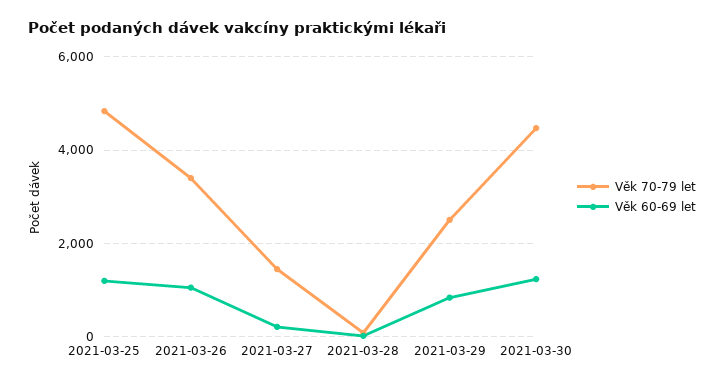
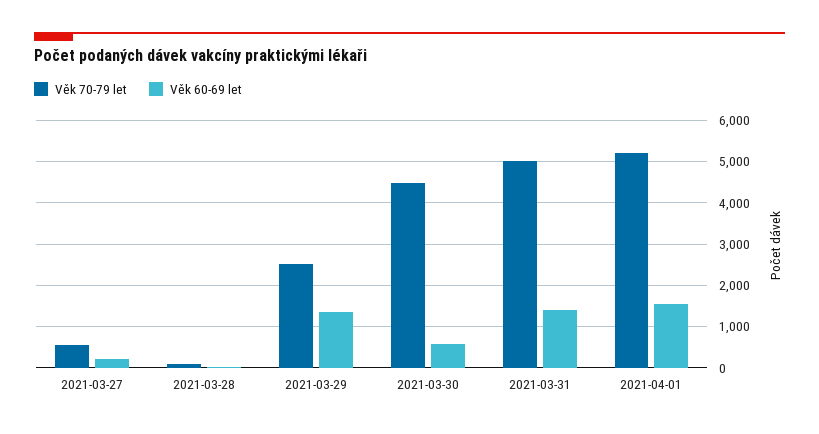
Věk 70-79 let, 2021-03-25: 4800 -> none
Věk 60-69 let, 2021-03-25: 1200 -> none
Věk 70-79 let, 2021-03-26: 3400 -> none
Věk 60-69 let, 2021-03-26: 1000 -> none
Věk 70-79 let, 2021-03-27: 1400 -> 600
Věk 60-69 let, 2021-03-29: 800 -> 1400
Věk 60-69 let, 2021-03-30: 1200 -> 600
Věk 70-79 let, 2021-03-31: none -> 5000
Věk 60-69 let, 2021-03-31: none -> 1400
Věk 70-79 let, 2021-04-01: none -> 5200
Věk 60-69 let, 2021-04-01: none -> 1600

